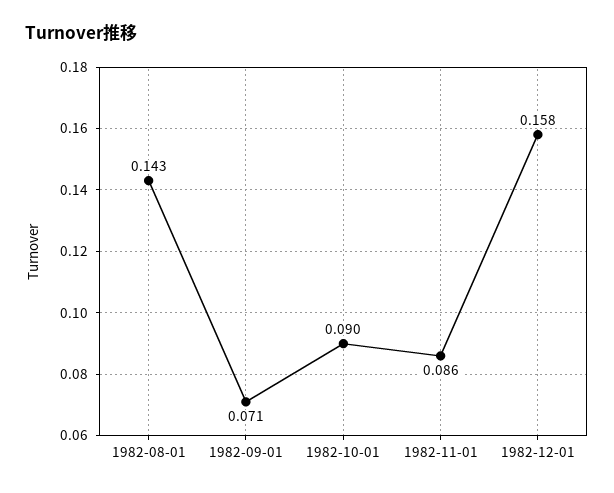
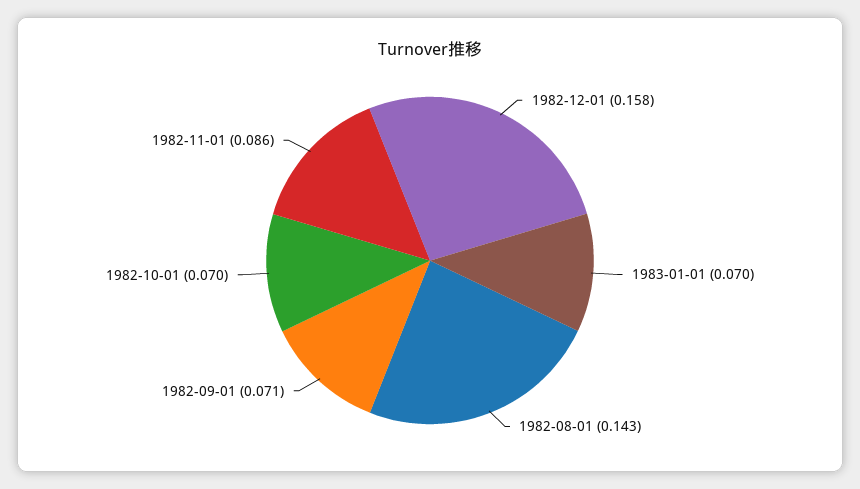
1982-10-01: 0.09 -> 0.07
1983-01-01: none -> 0.07

